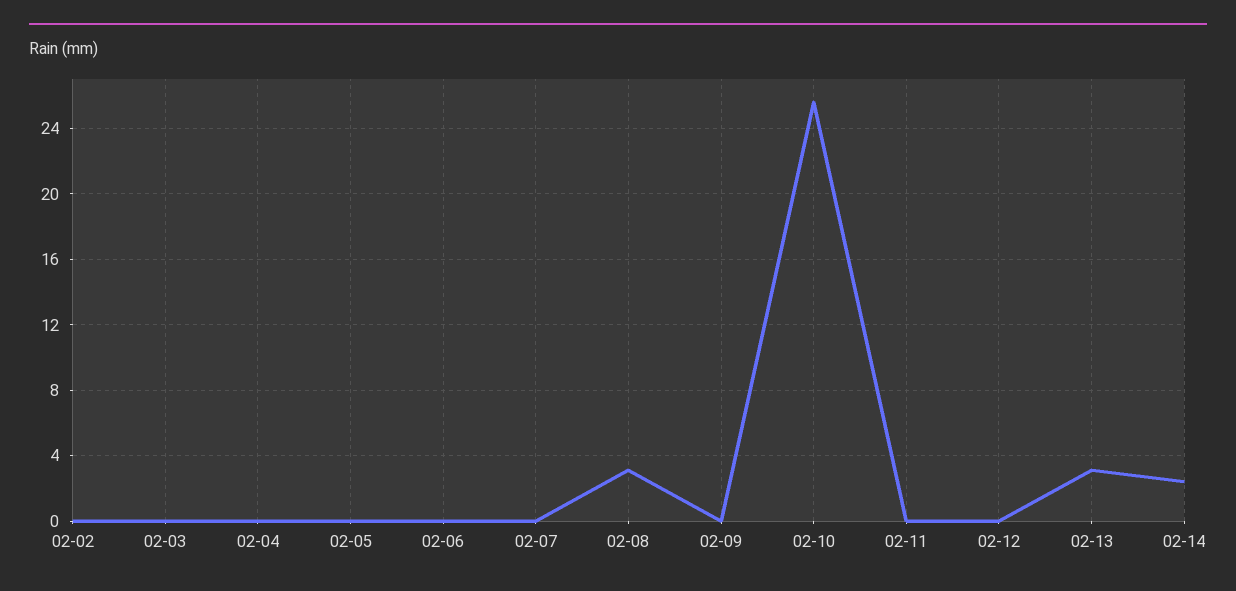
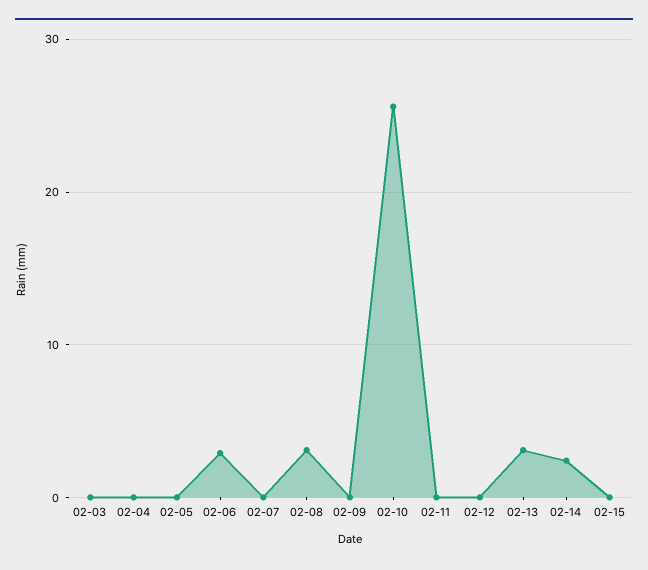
02-02: 0 -> none
02-06: 0 -> 3
02-15: none -> 0

